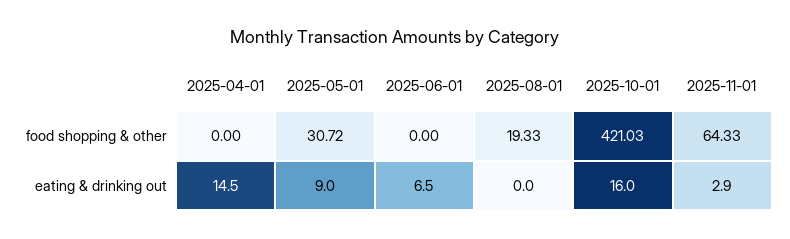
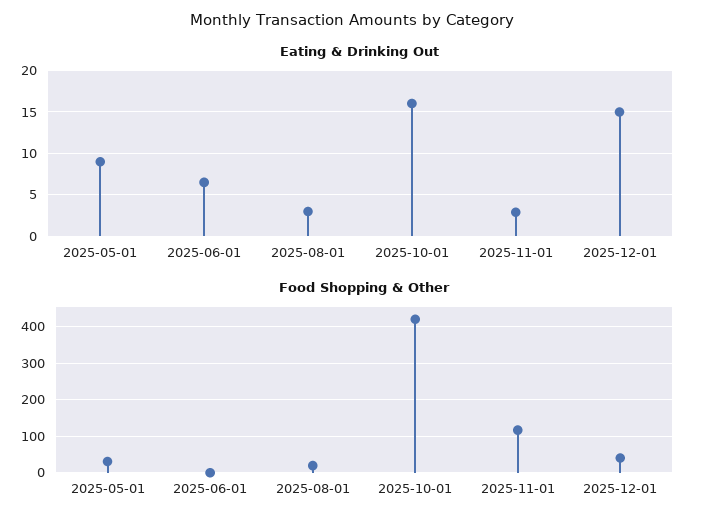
food shopping & other, 2025-04-01: 0 -> none
food shopping & other, 2025-11-01: 64.33 -> 120
eating & drinking out, 2025-04-01: 14.5 -> none
eating & drinking out, 2025-08-01: 0 -> 3
eating & drinking out, 2025-12-01: none -> 15
food shopping & other, 2025-12-01: none -> 40

